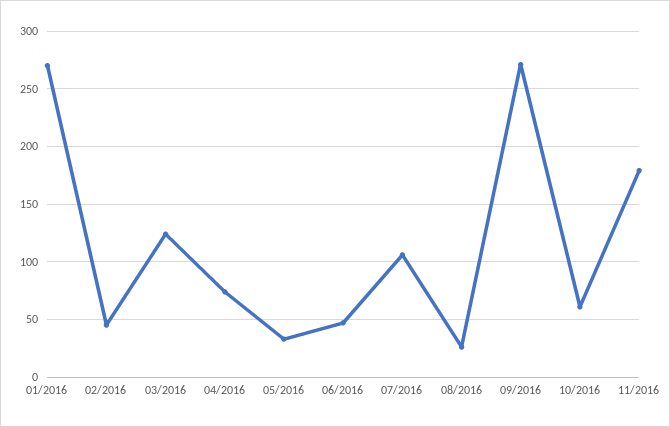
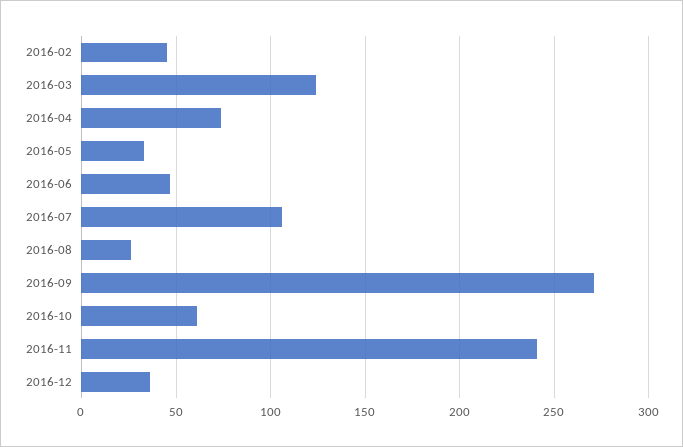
01/2016: 270 -> none
11/2016: 180 -> 240
2016-12: none -> 35

